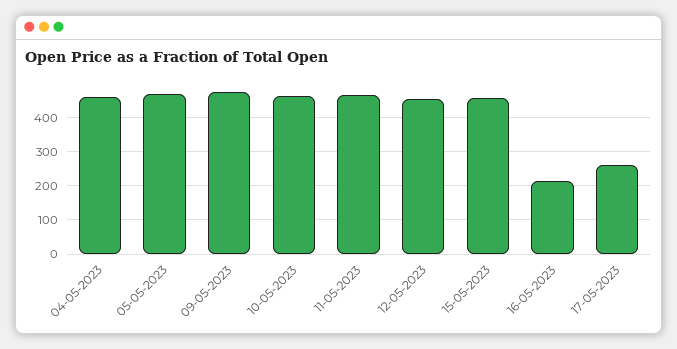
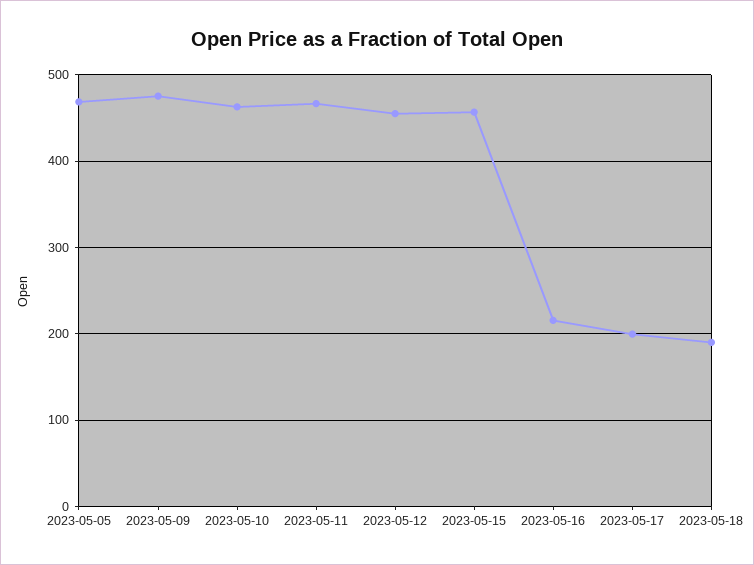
04-05-2023: 460 -> none
17-05-2023: 260 -> 200
2023-05-18: none -> 190

